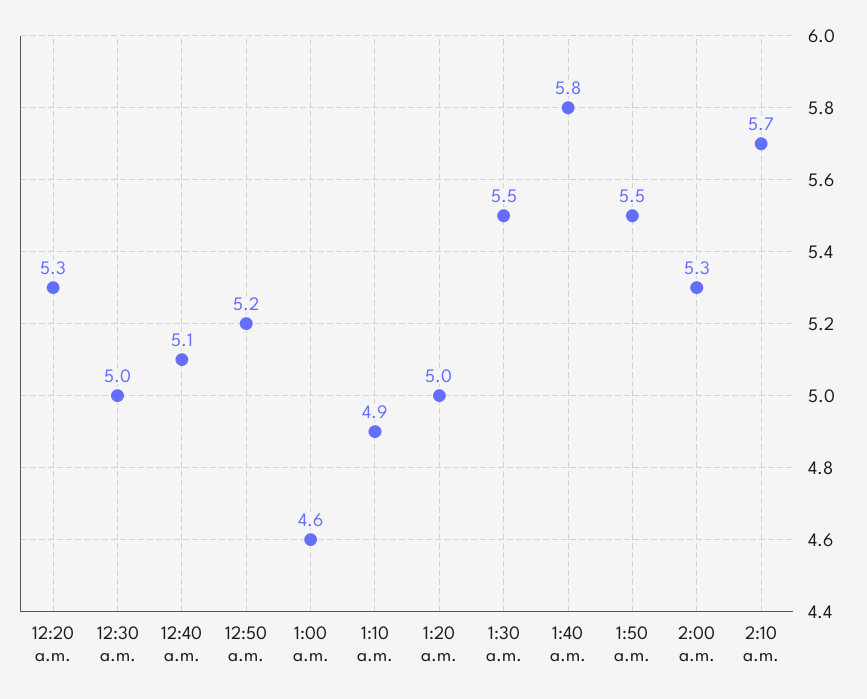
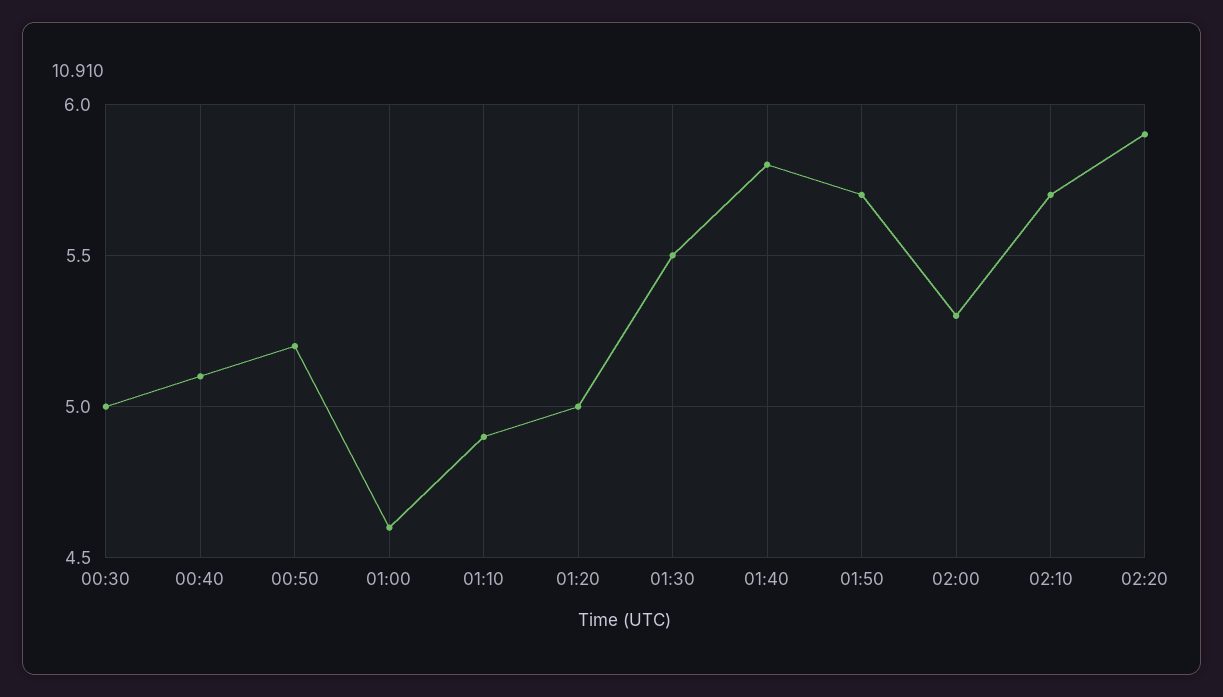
12:20 a.m.: 5.3 -> none
1:50 a.m.: 5.5 -> 5.7
02:20: none -> 5.9

